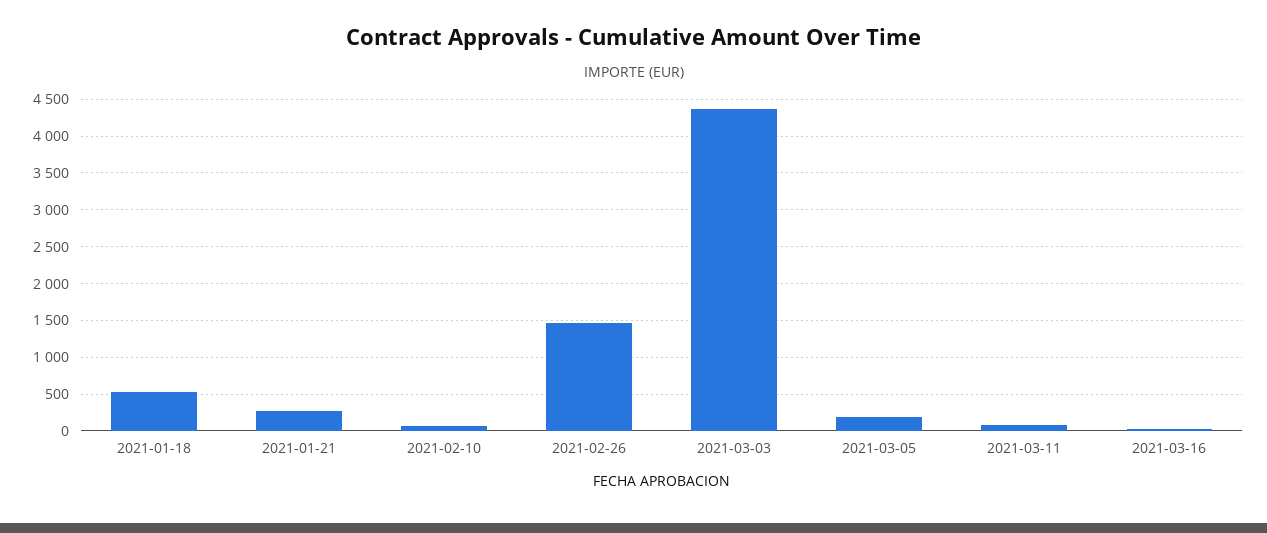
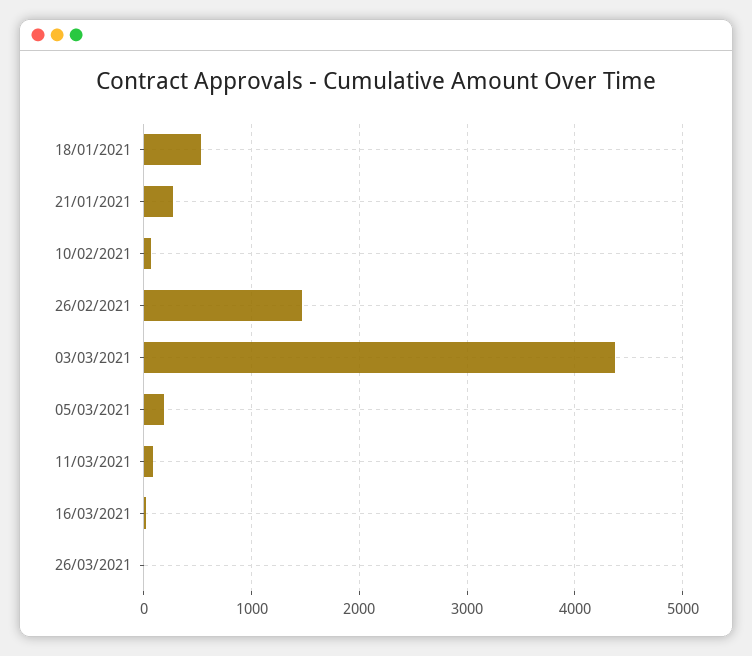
26/03/2021: none -> 0

